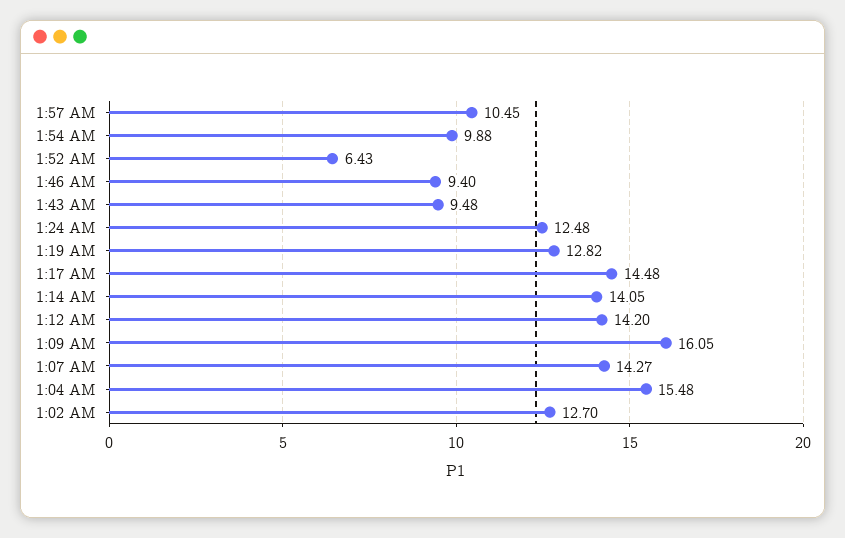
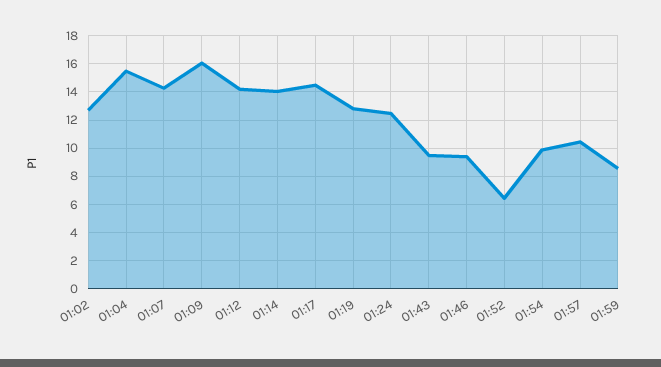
01:59: none -> 8.5

